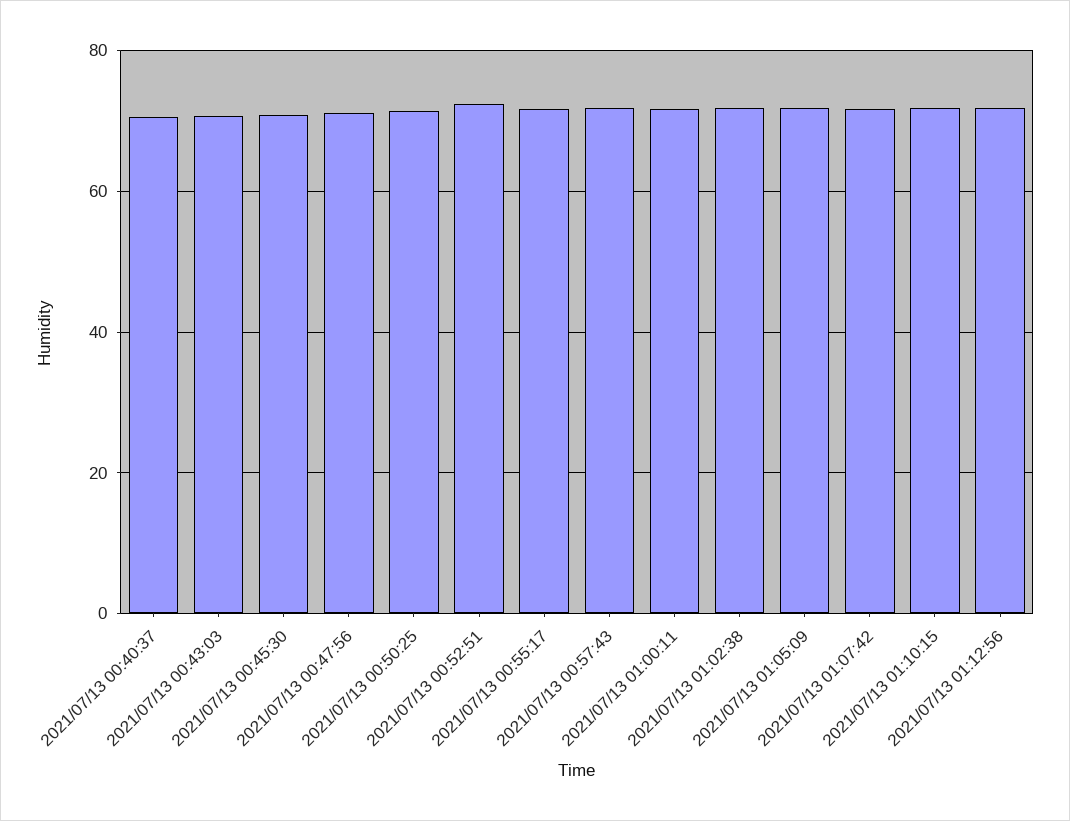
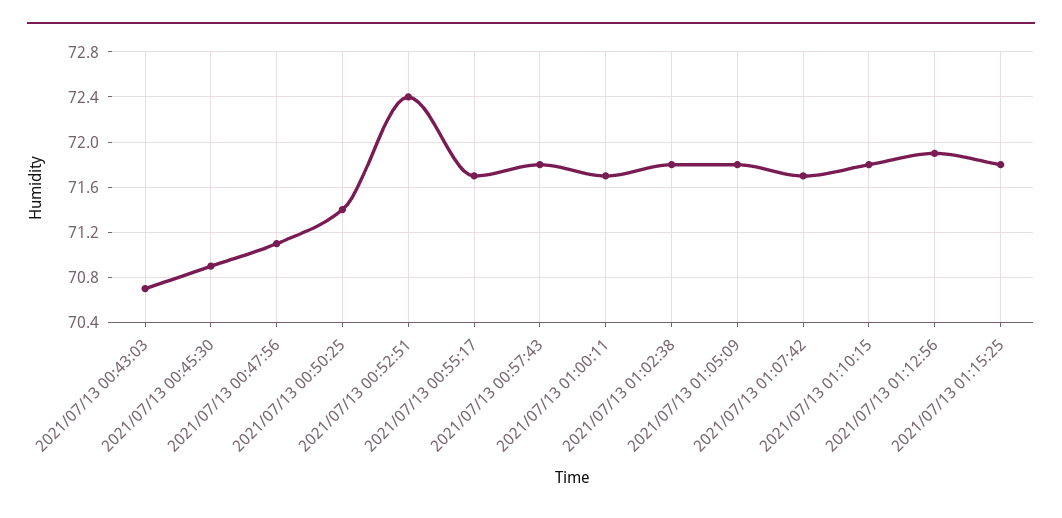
2021/07/13 00:40:37: 70 -> none
2021/07/13 01:15:25: none -> 71.8

